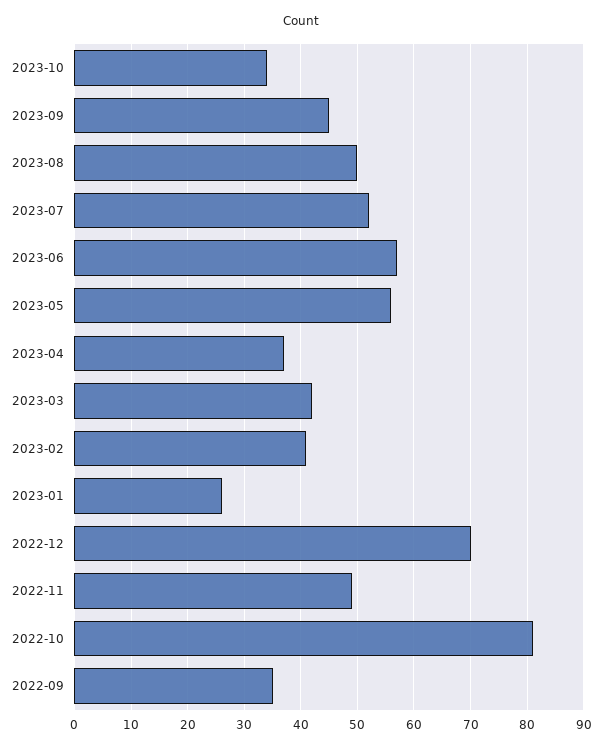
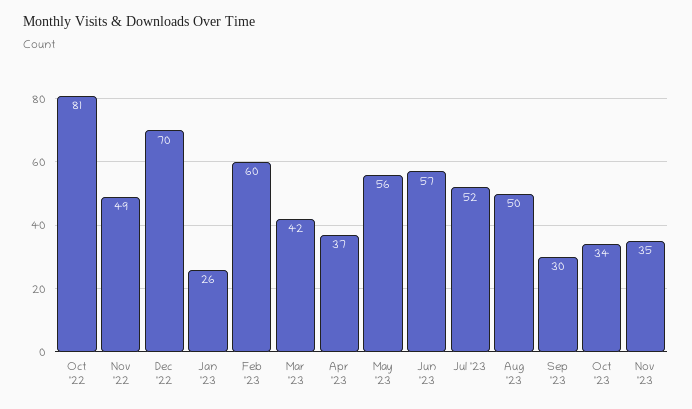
2023-09: 45 -> 30
2023-02: 40 -> 60
2022-09: 35 -> none
Nov '23: none -> 35

